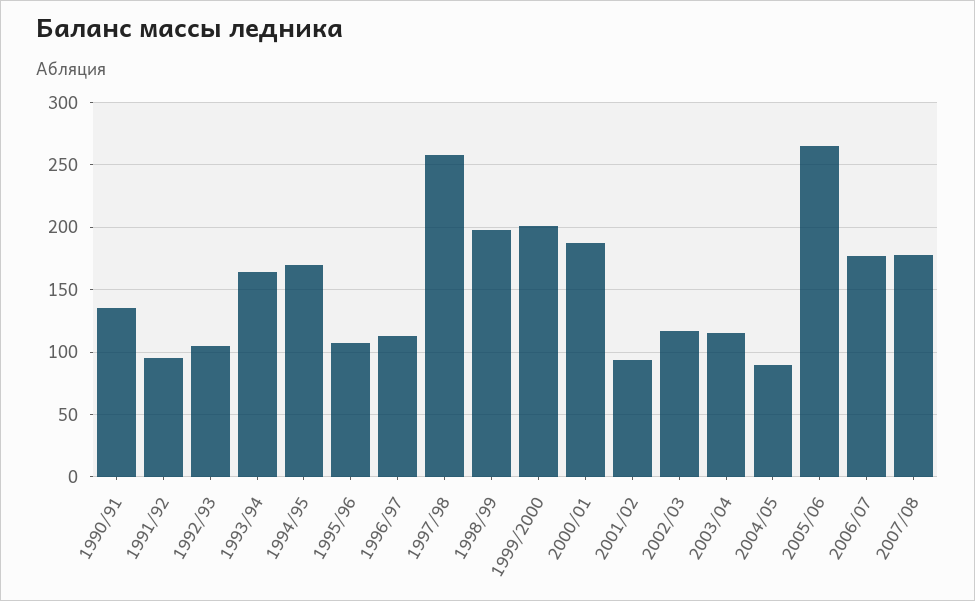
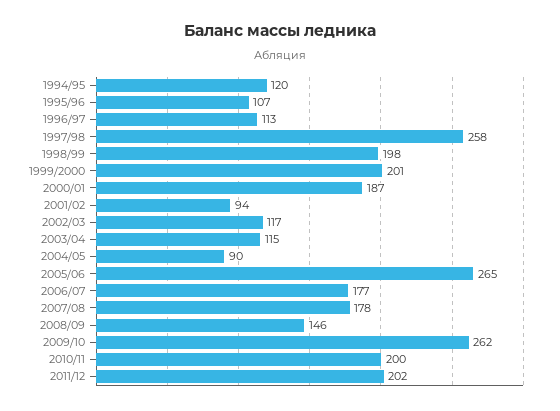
1990/91: 135 -> none
1991/92: 95 -> none
1992/93: 105 -> none
1993/94: 165 -> none
1994/95: 170 -> 120
2008/09: none -> 146
2009/10: none -> 262
2010/11: none -> 200
2011/12: none -> 202

